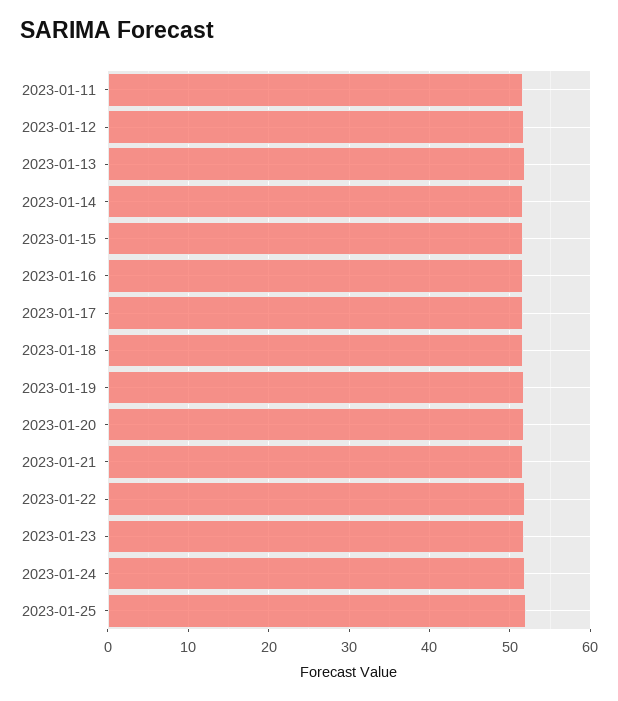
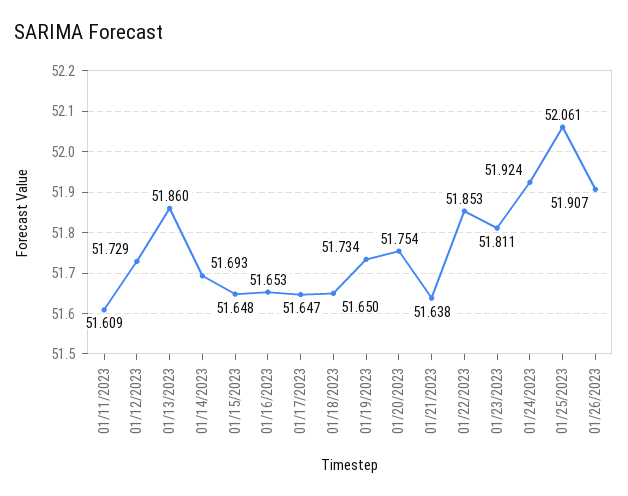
01/26/2023: none -> 51.907

